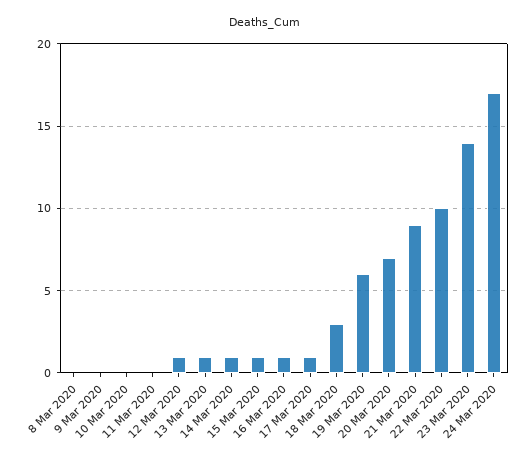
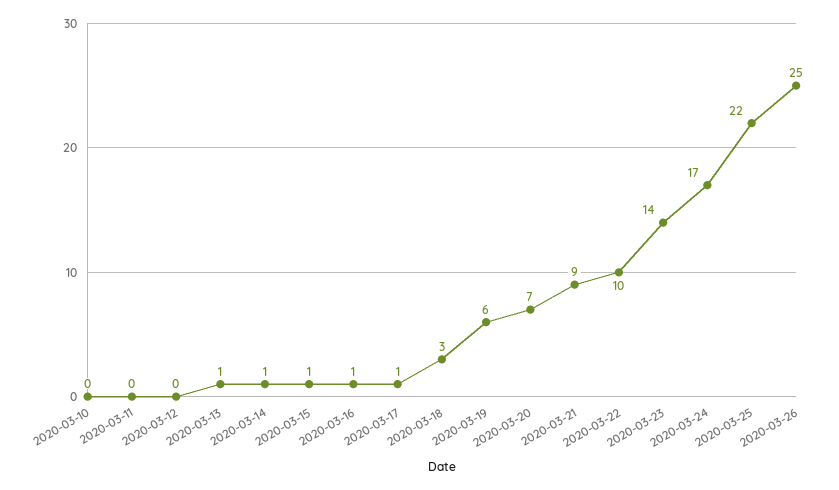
8 Mar 2020: 0 -> none
9 Mar 2020: 0 -> none
12 Mar 2020: 1 -> 0
2020-03-25: none -> 22
2020-03-26: none -> 25

